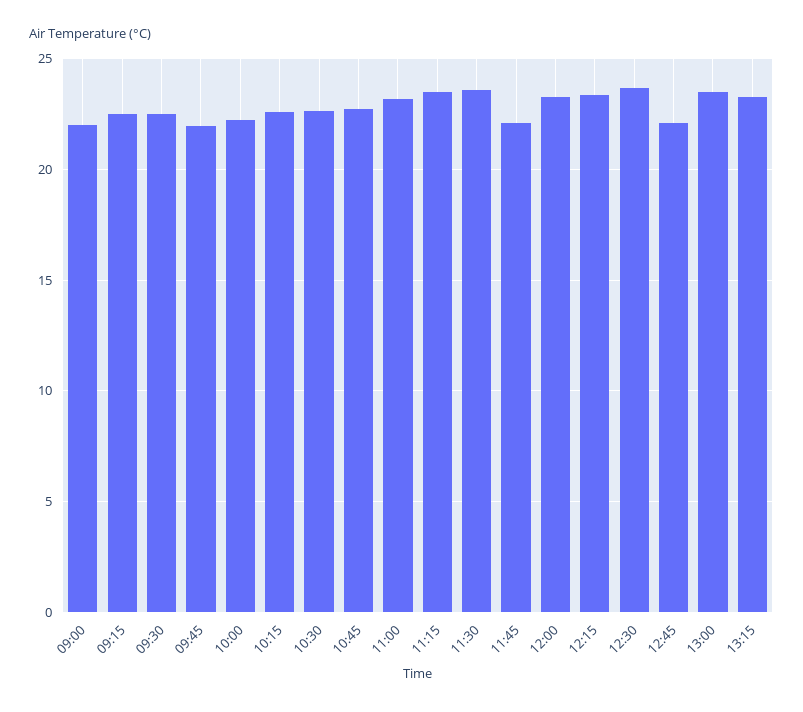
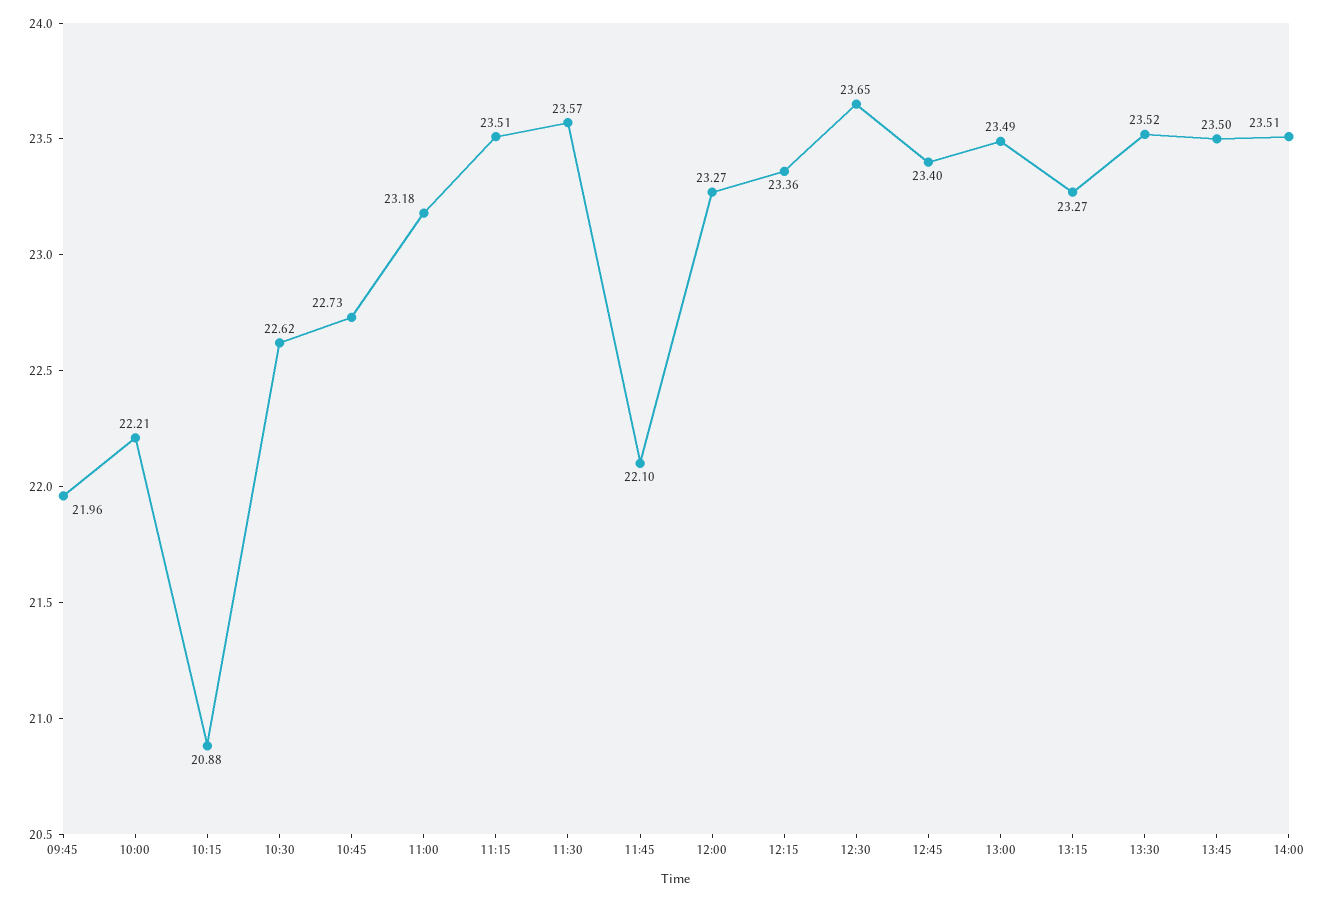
09:00: 22 -> none
09:15: 22.5 -> none
09:30: 22.5 -> none
10:15: 22.5 -> 20.88
12:45: 22 -> 23.4
13:30: none -> 23.52
13:45: none -> 23.5
14:00: none -> 23.51

